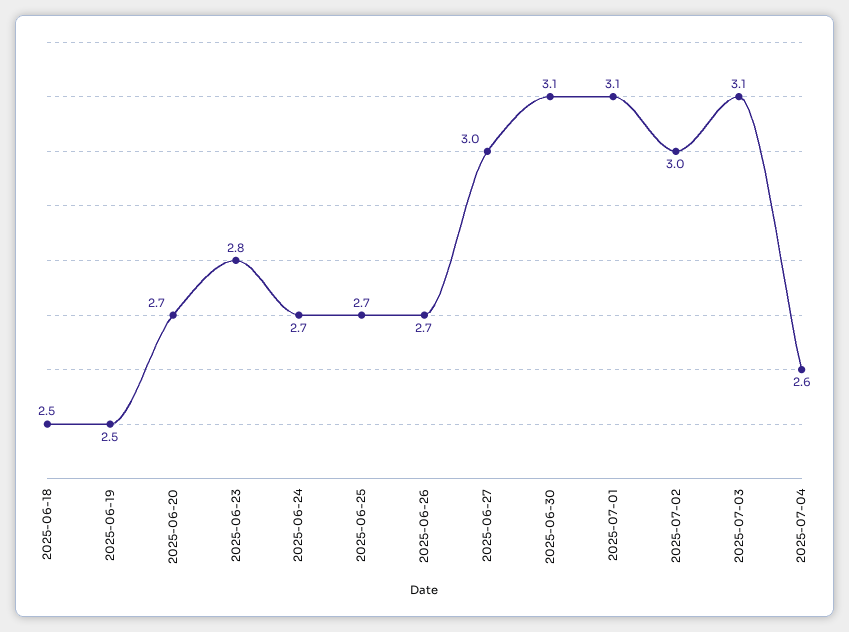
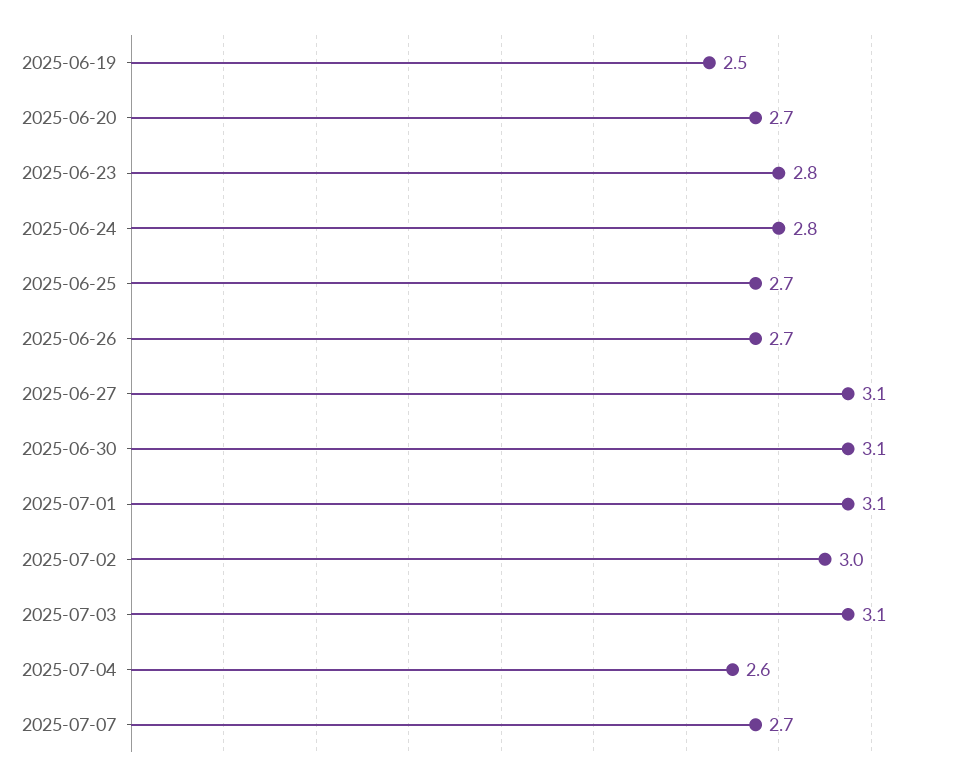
2025-06-18: 2.5 -> none
2025-06-24: 2.7 -> 2.8
2025-06-27: 3 -> 3.1
2025-07-07: none -> 2.7

